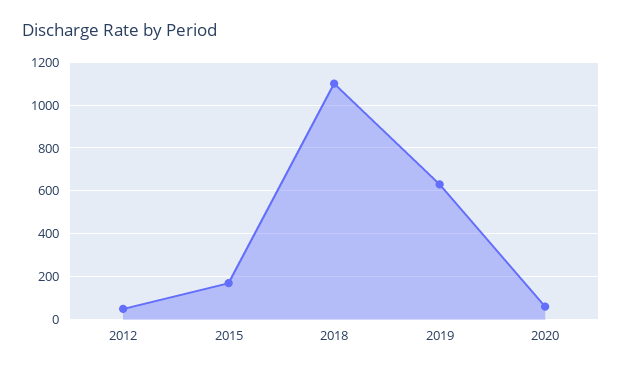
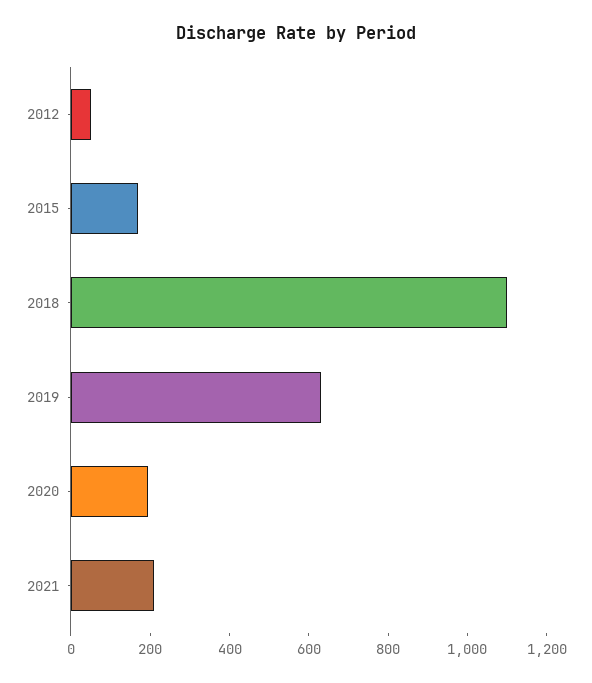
2020: 50 -> 200
2021: none -> 200

